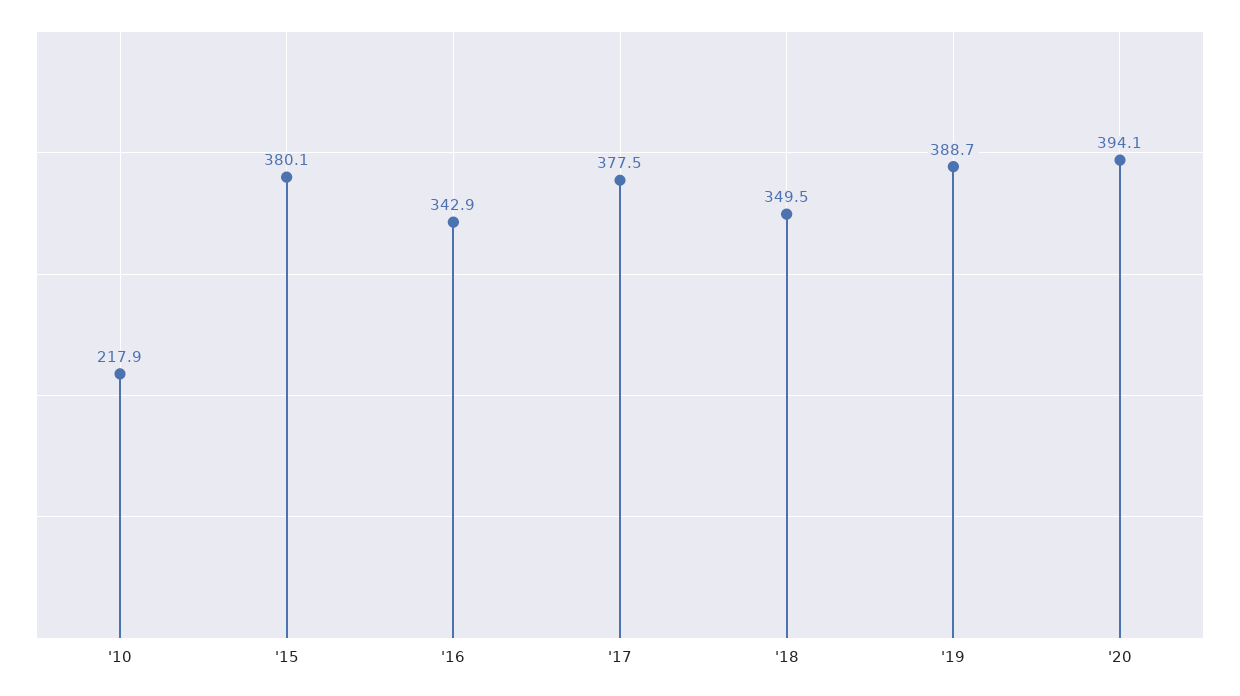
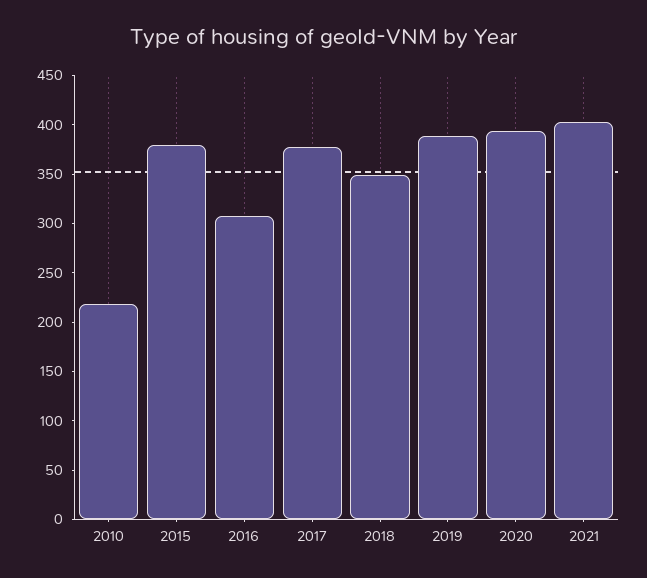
'16: 342.9 -> 310
2021: none -> 400

